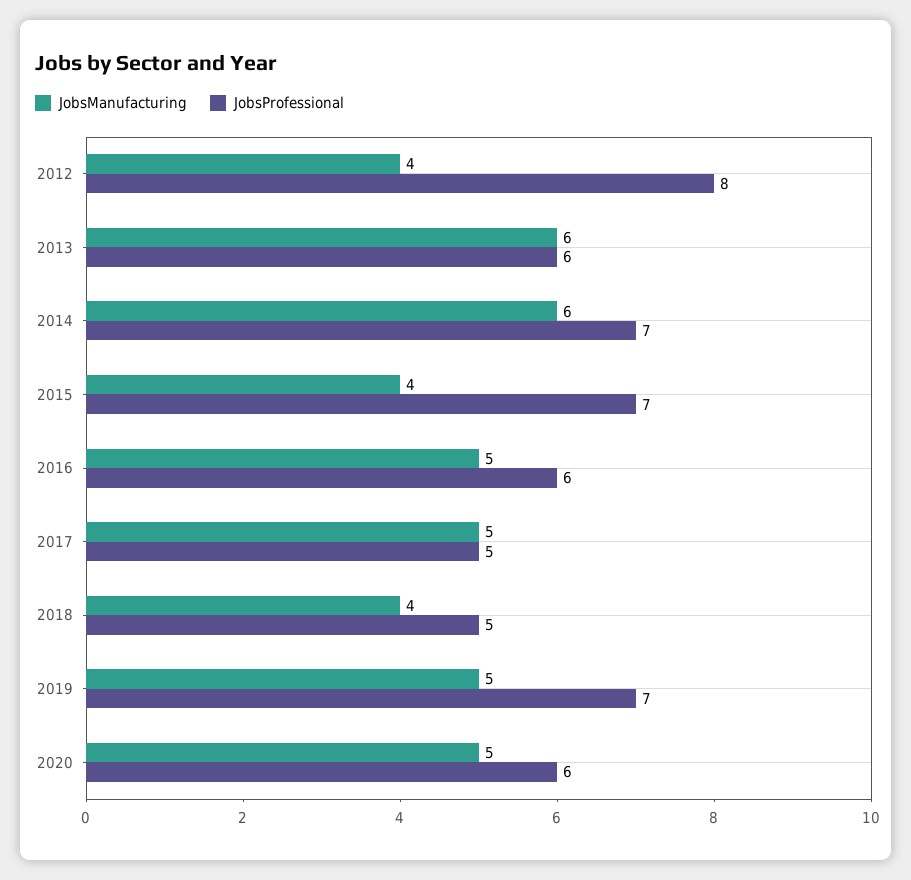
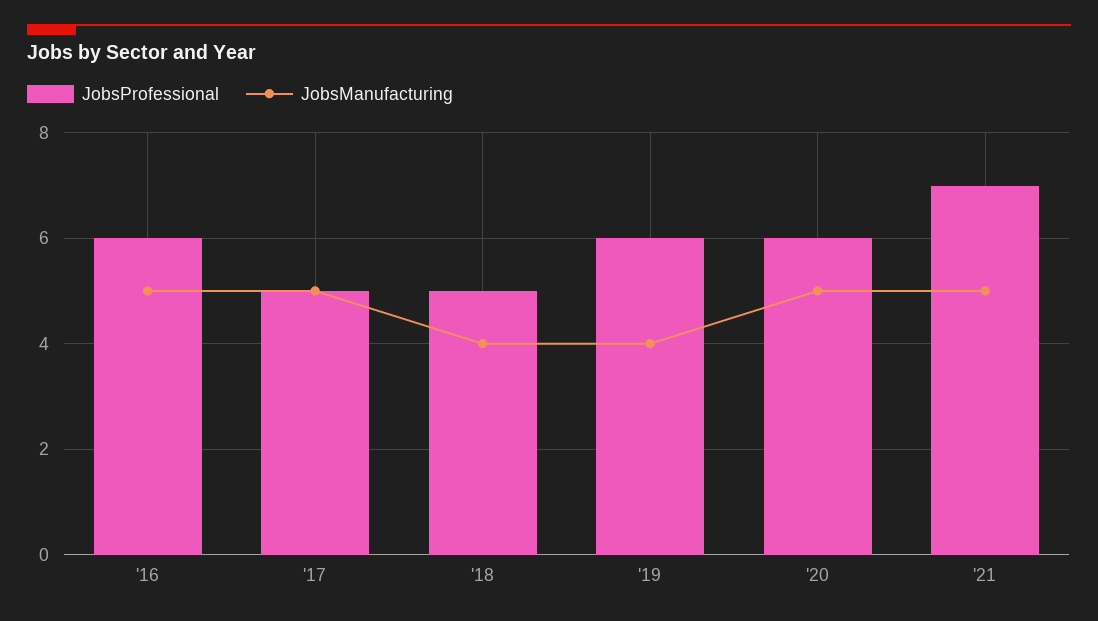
JobsManufacturing, 2012: 4 -> none
JobsProfessional, 2012: 8 -> none
JobsManufacturing, 2013: 6 -> none
JobsProfessional, 2013: 6 -> none
JobsManufacturing, 2014: 6 -> none
JobsProfessional, 2014: 7 -> none
JobsManufacturing, 2015: 4 -> none
JobsProfessional, 2015: 7 -> none
JobsManufacturing, 2019: 5 -> 4
JobsProfessional, 2019: 7 -> 6
JobsProfessional, '21: none -> 7
JobsManufacturing, '21: none -> 5

